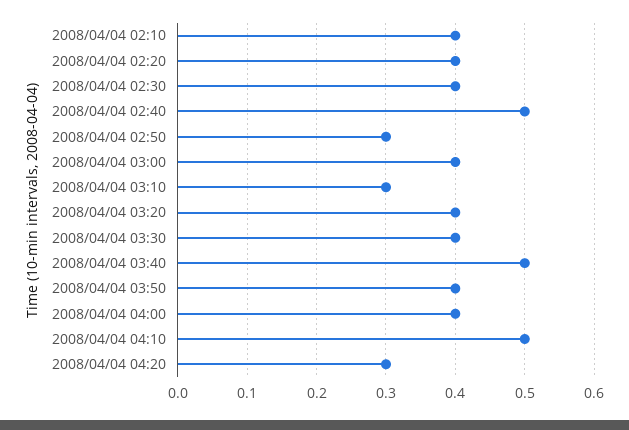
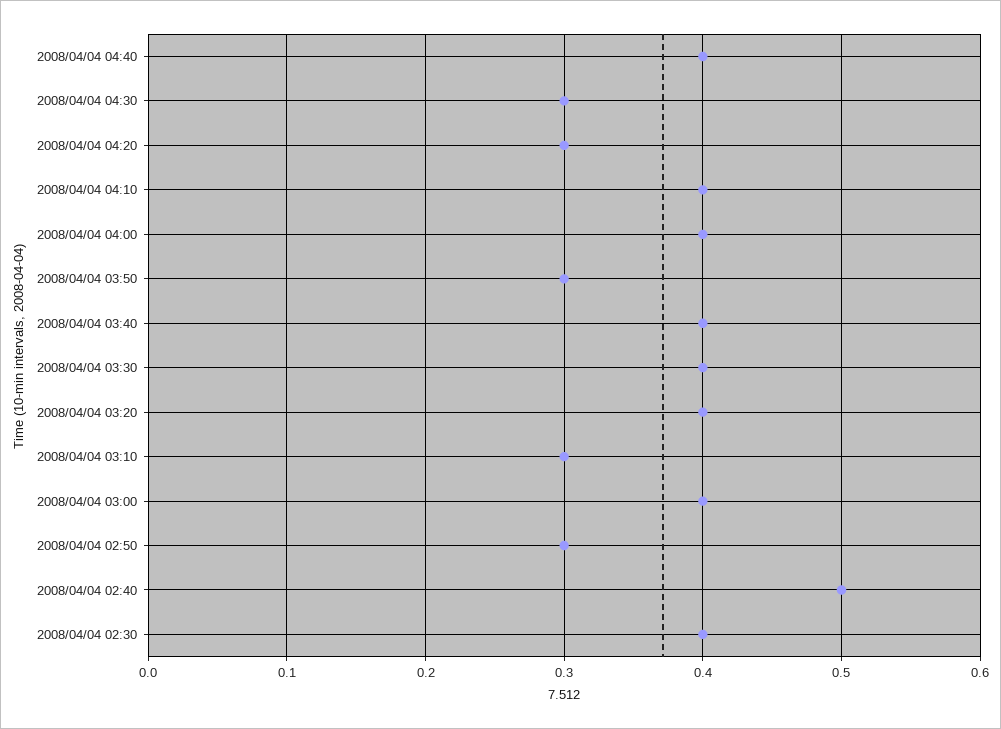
2008/04/04 02:10: 0.4 -> none
2008/04/04 02:20: 0.4 -> none
2008/04/04 03:40: 0.5 -> 0.4
2008/04/04 03:50: 0.4 -> 0.3
2008/04/04 04:10: 0.5 -> 0.4
2008/04/04 04:40: none -> 0.4
2008/04/04 04:30: none -> 0.3

